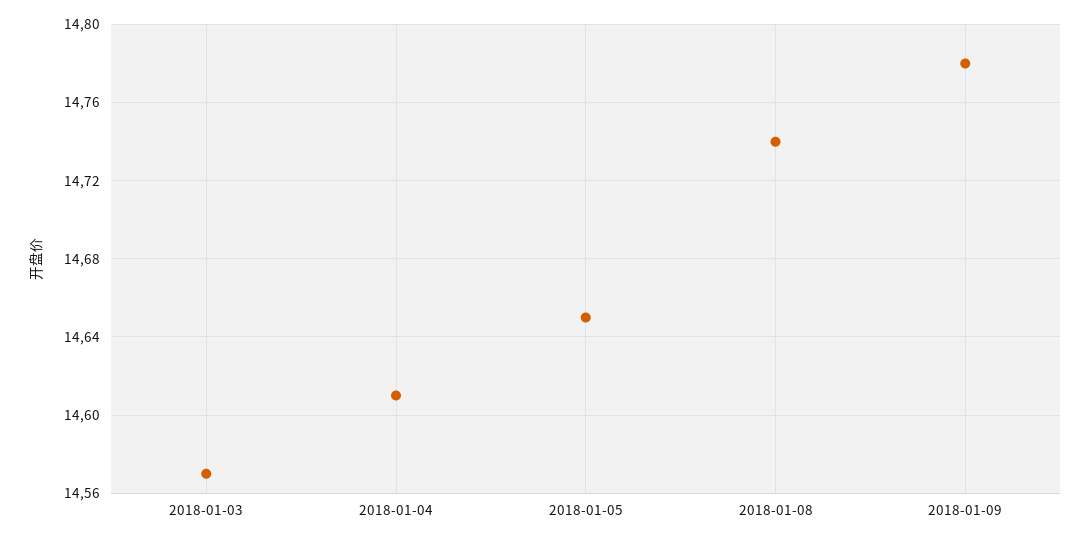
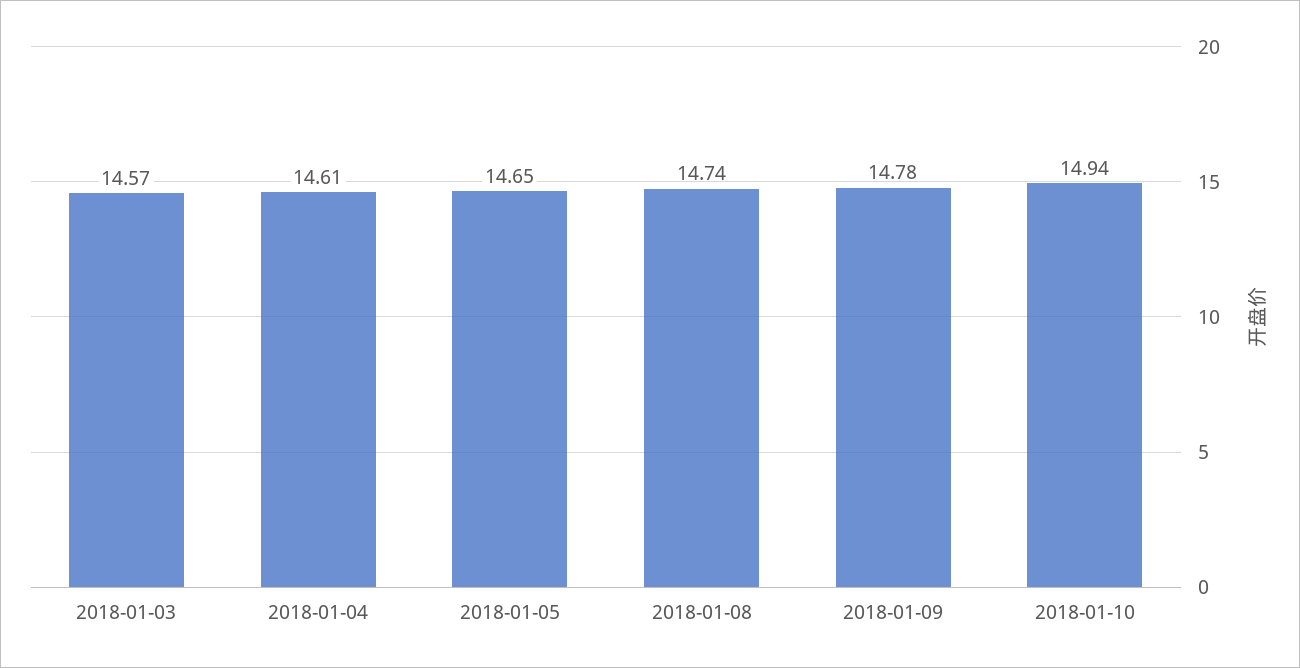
2018-01-10: none -> 14.94

